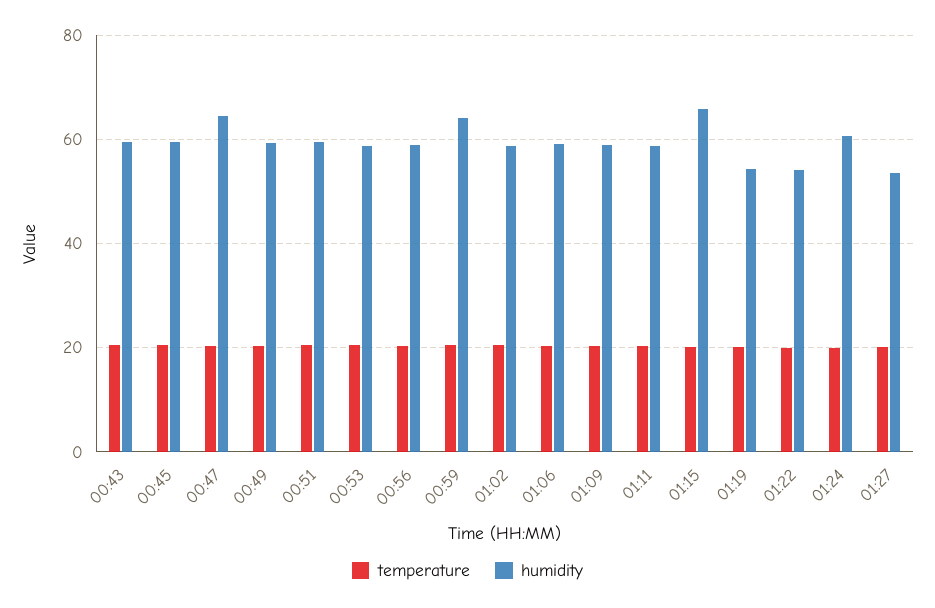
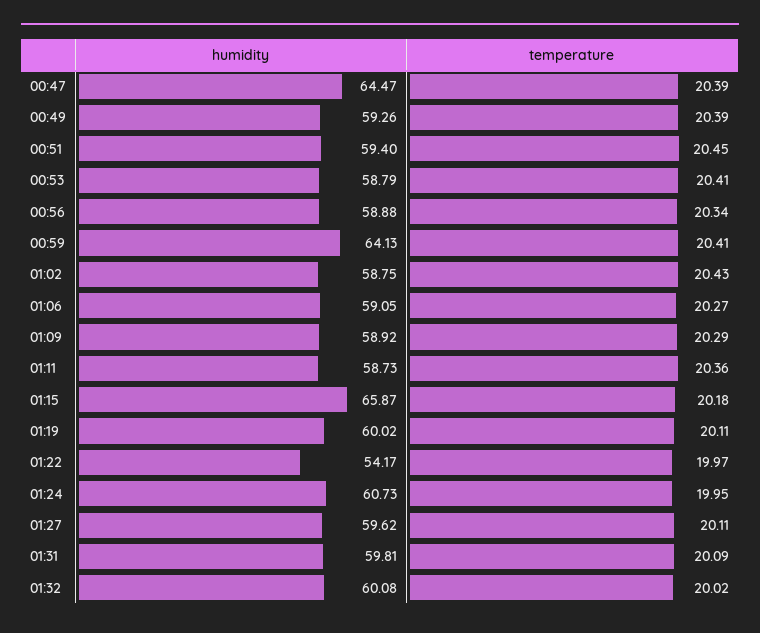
temperature, 00:43: 20 -> none
humidity, 00:43: 60 -> none
temperature, 00:45: 20 -> none
humidity, 00:45: 60 -> none
humidity, 01:19: 54 -> 60.02
humidity, 01:27: 54 -> 59.62
humidity, 01:31: none -> 59.81
temperature, 01:31: none -> 20.09
humidity, 01:32: none -> 60.08
temperature, 01:32: none -> 20.02

